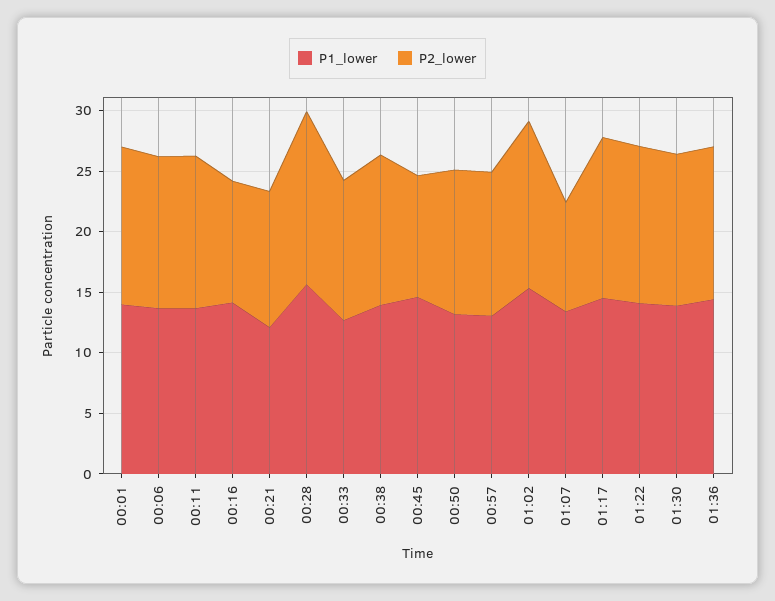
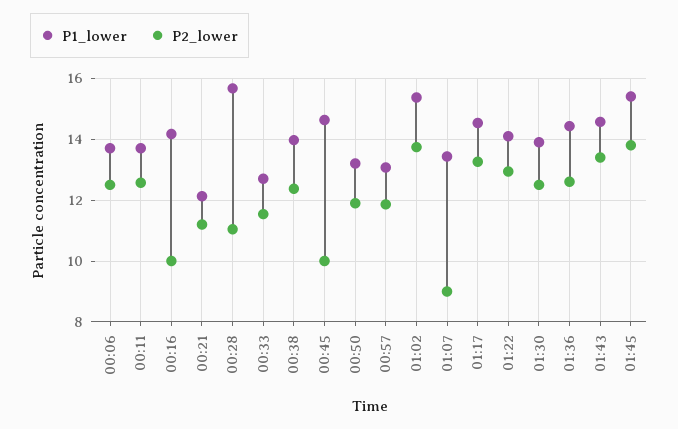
P1_lower, 00:01: 14 -> none
P2_lower, 00:01: 13 -> none
P2_lower, 00:28: 14 -> 11
P1_lower, 01:43: none -> 14.6
P2_lower, 01:43: none -> 13.4
P1_lower, 01:45: none -> 15.4
P2_lower, 01:45: none -> 13.8

